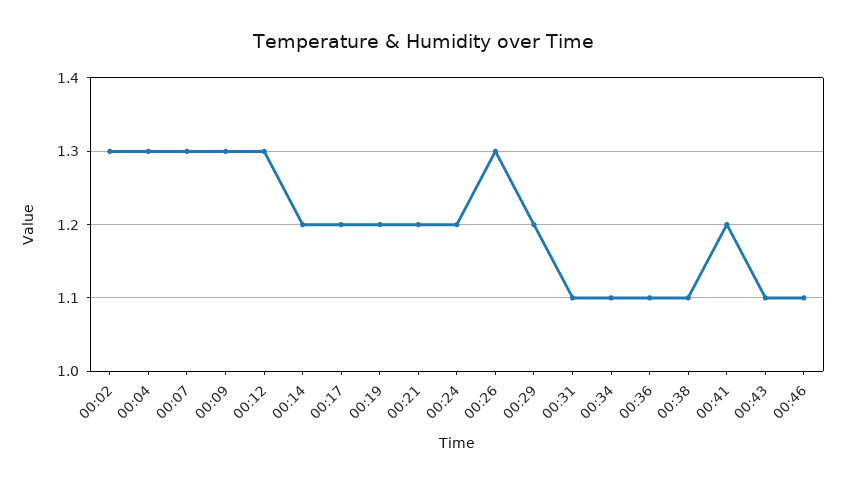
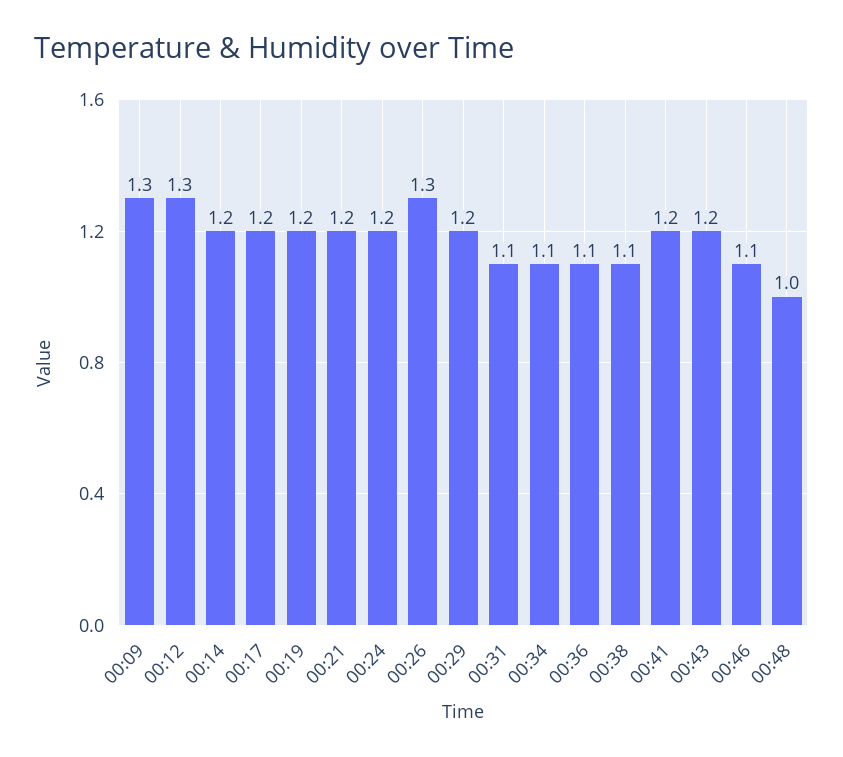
00:02: 1.3 -> none
00:04: 1.3 -> none
00:07: 1.3 -> none
00:43: 1.1 -> 1.2
00:48: none -> 1

